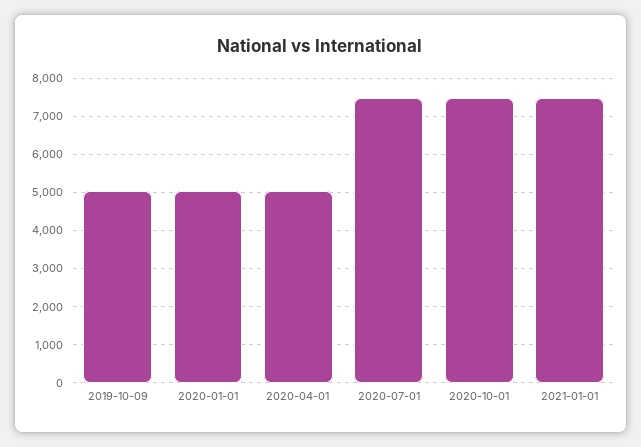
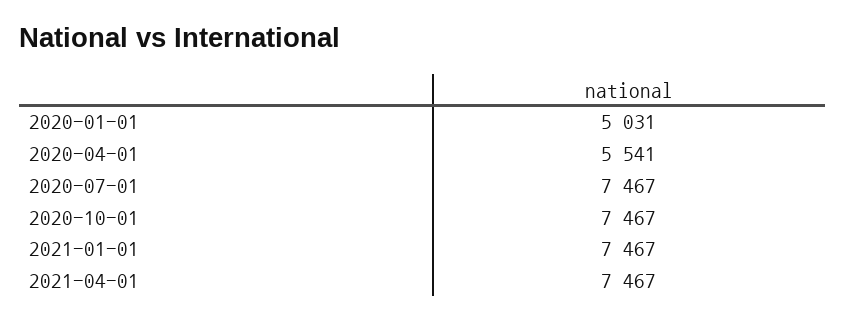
2019-10-09: 5000 -> none
2020-04-01: 5000 -> 5541
2021-04-01: none -> 7467

